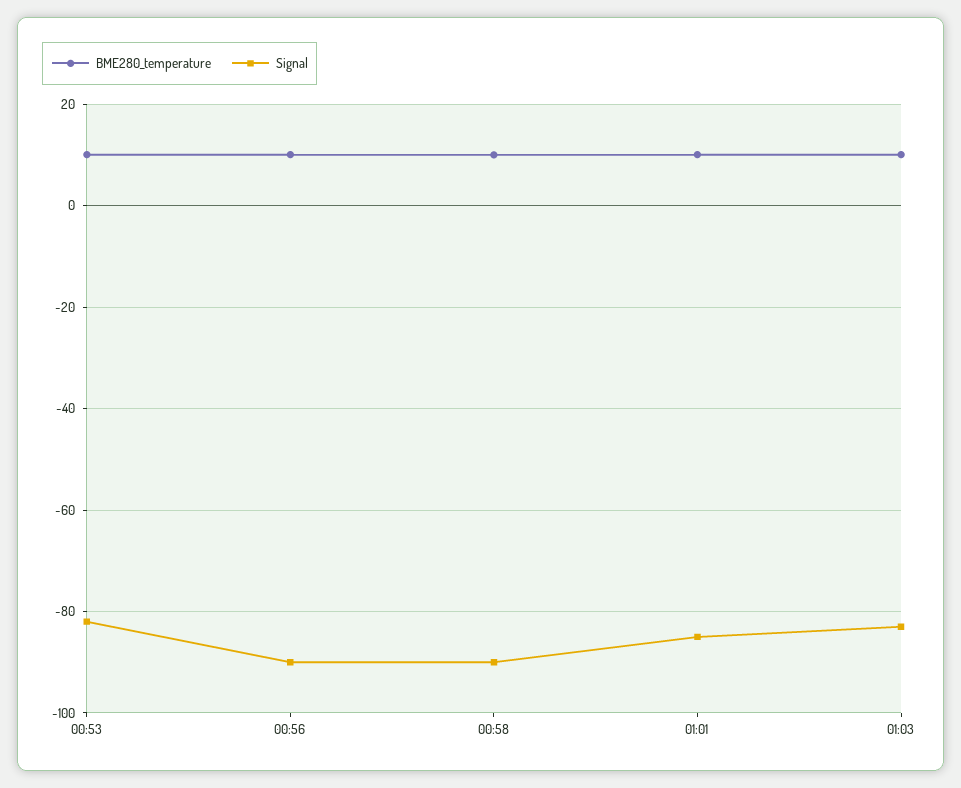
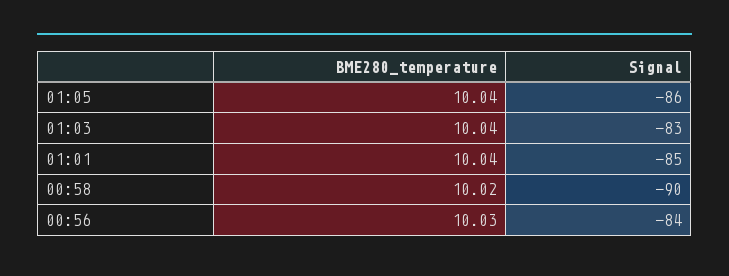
BME280_temperature, 00:53: 10 -> none
Signal, 00:53: -82 -> none
Signal, 00:56: -90 -> -84
BME280_temperature, 01:05: none -> 10.04
Signal, 01:05: none -> -86

